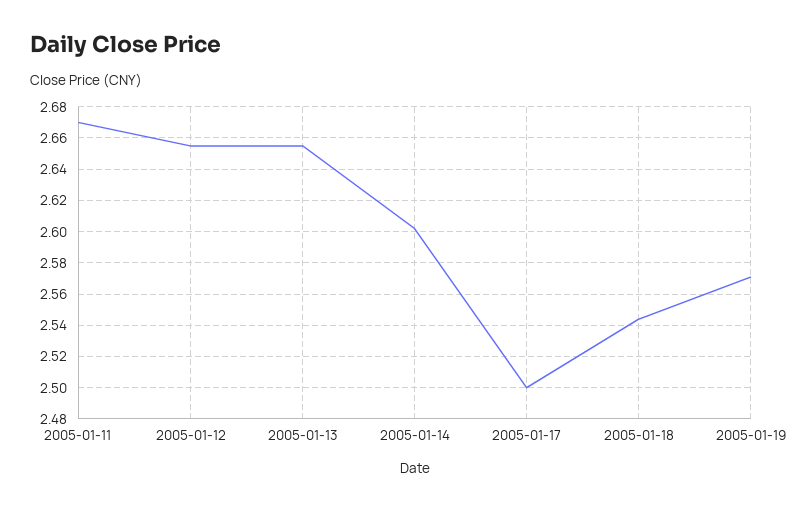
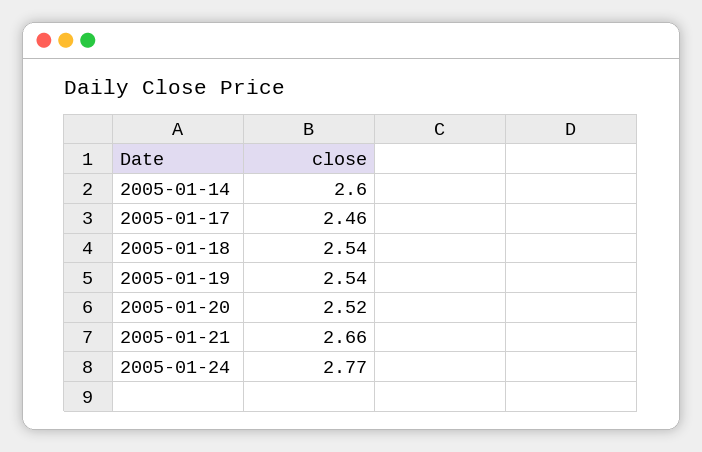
2005-01-11: 2.67 -> none
2005-01-12: 2.655 -> none
2005-01-13: 2.655 -> none
2005-01-17: 2.5 -> 2.46
2005-01-19: 2.57 -> 2.54
2005-01-20: none -> 2.52
2005-01-21: none -> 2.66
2005-01-24: none -> 2.77

